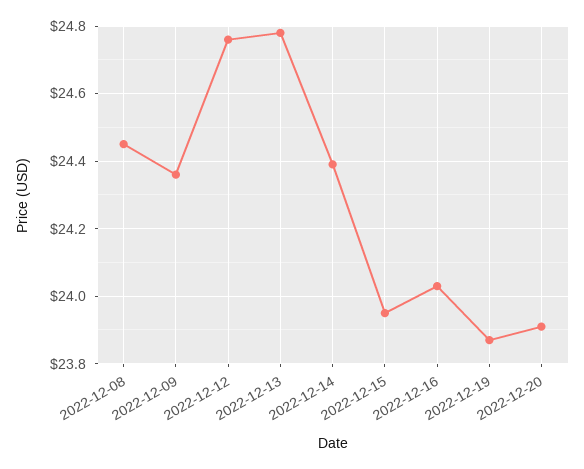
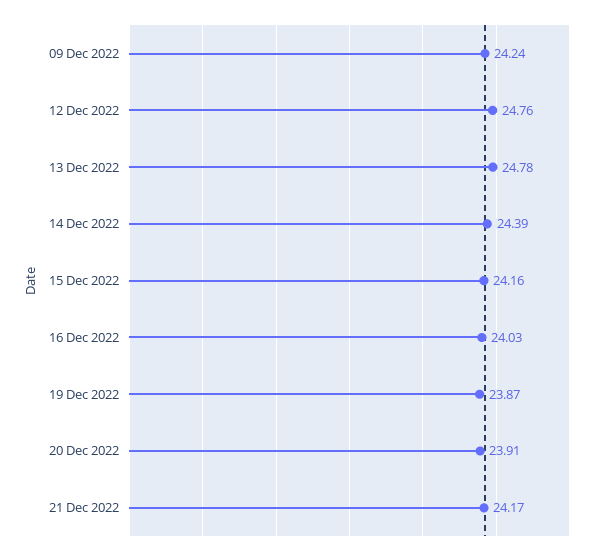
2022-12-08: 24.45 -> none
2022-12-09: 24.35 -> 24.24
2022-12-15: 23.95 -> 24.16
21 Dec 2022: none -> 24.17

